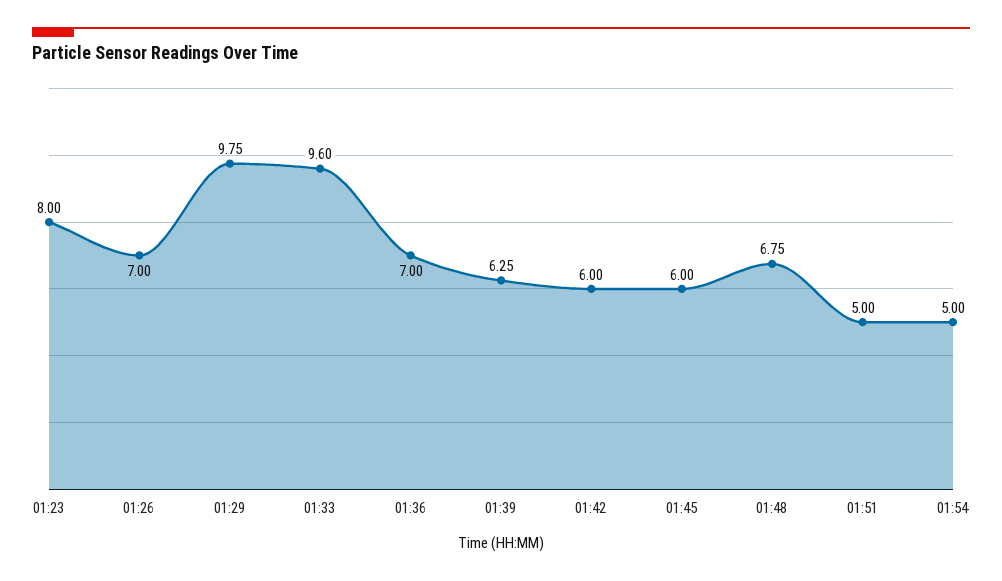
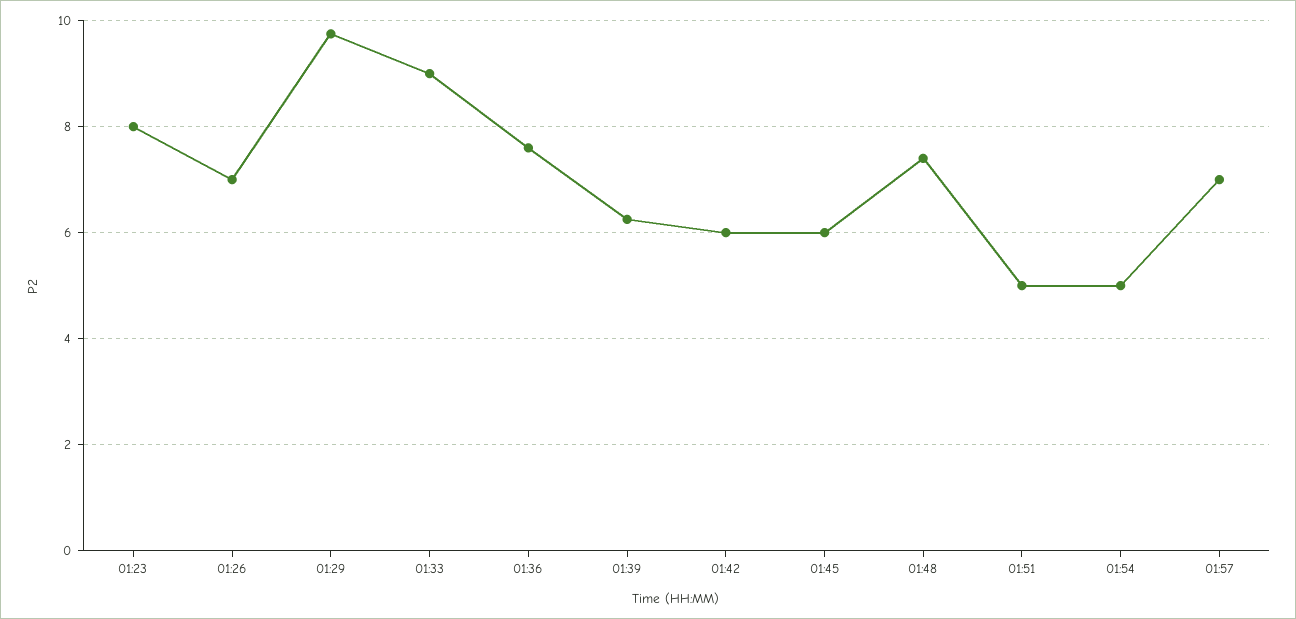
01:33: 9.6 -> 9
01:36: 7 -> 7.6
01:48: 6.75 -> 7.4
01:57: none -> 7

